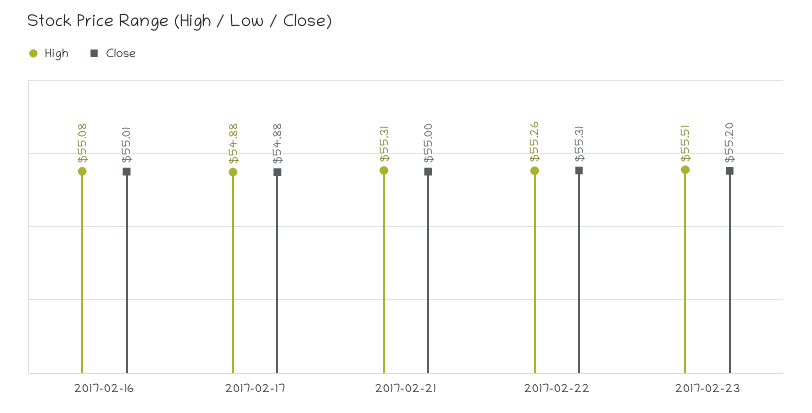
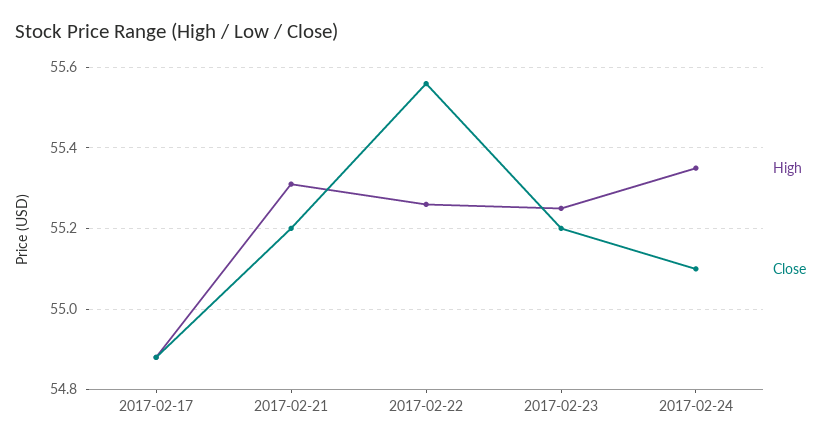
High, 2017-02-16: 55.08 -> none
Close, 2017-02-16: 55.01 -> none
Close, 2017-02-21: 55 -> 55.2
Close, 2017-02-22: 55.31 -> 55.55
High, 2017-02-23: 55.51 -> 55.25
High, 2017-02-24: none -> 55.35
Close, 2017-02-24: none -> 55.1

